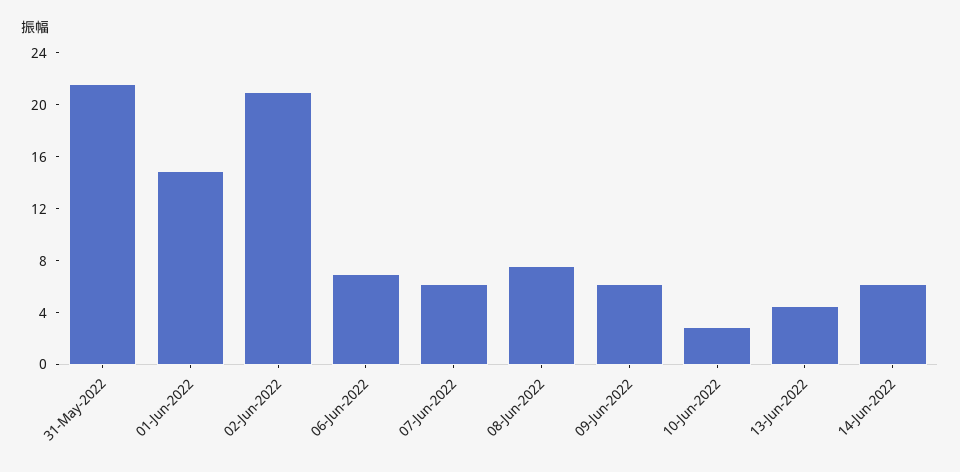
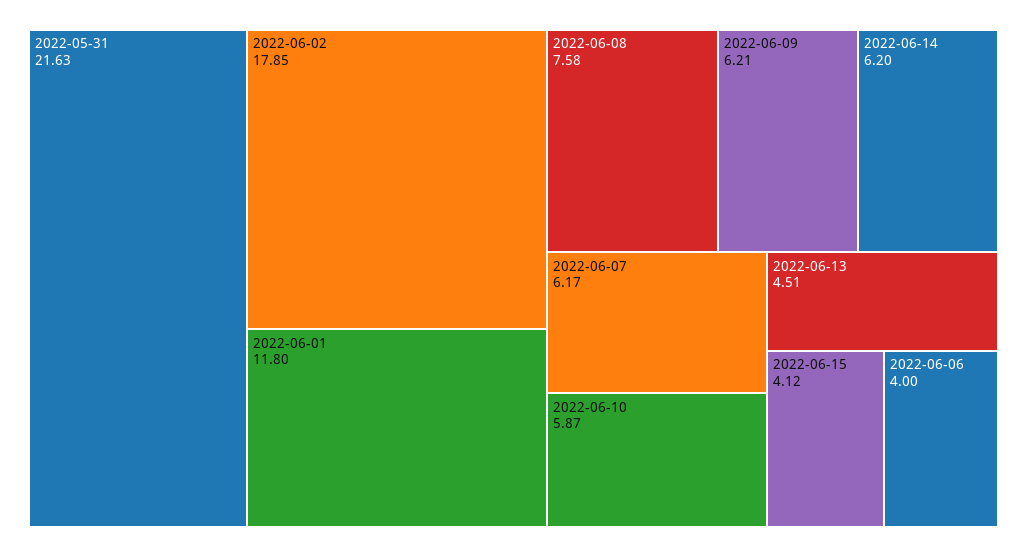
01-Jun-2022: 15 -> 11.8
02-Jun-2022: 21 -> 17.85
06-Jun-2022: 7 -> 4
10-Jun-2022: 3 -> 5.87
2022-06-15: none -> 4.12

